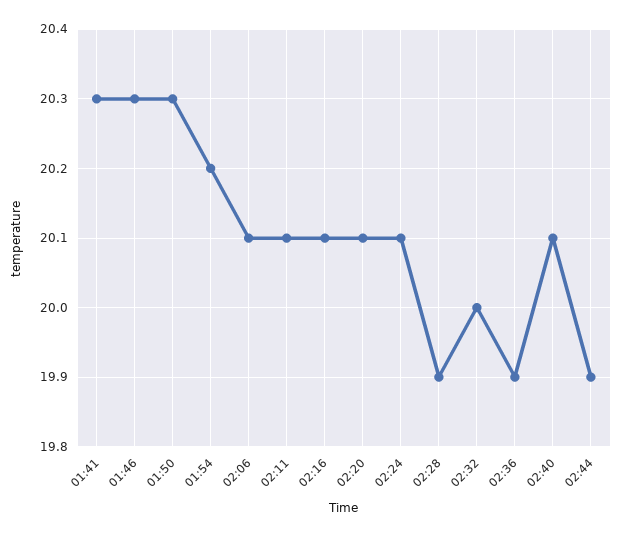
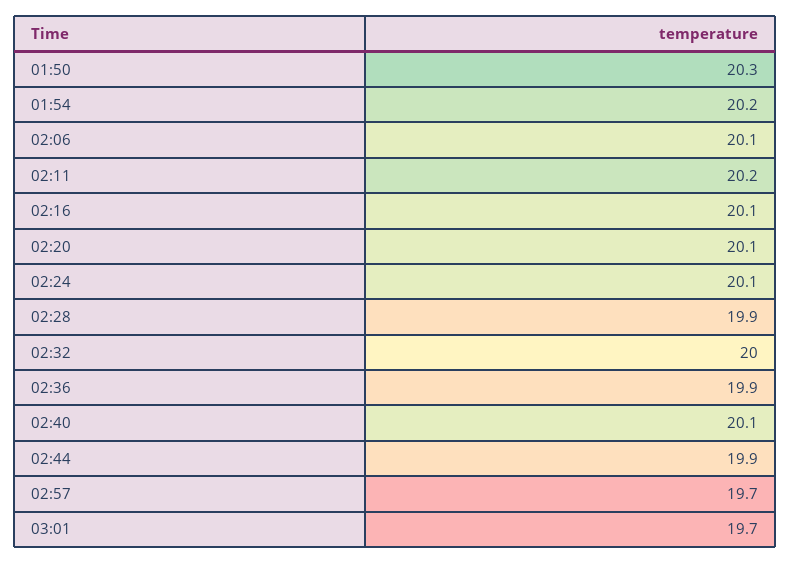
01:41: 20.3 -> none
01:46: 20.3 -> none
02:11: 20.1 -> 20.2
02:57: none -> 19.7
03:01: none -> 19.7

